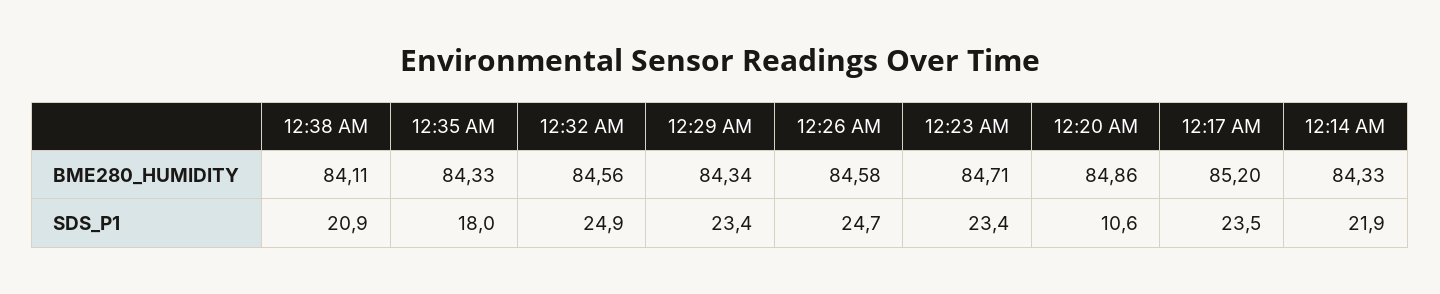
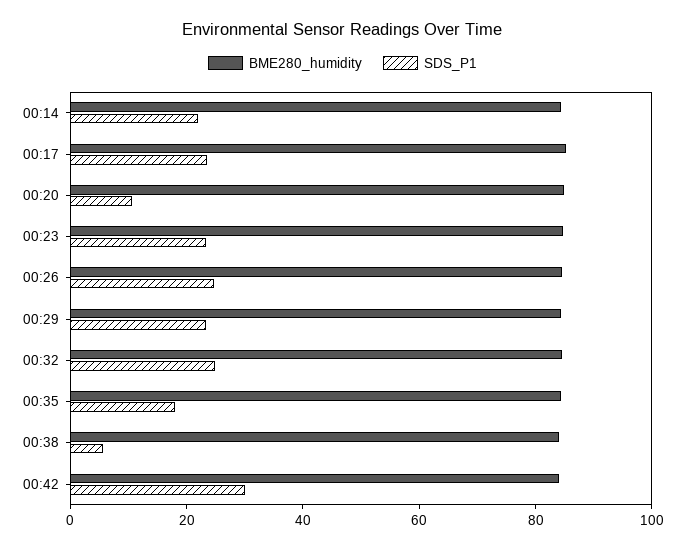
SDS_P1, 12:38 AM: 20.9 -> 5
BME280_HUMIDITY, 00:42: none -> 85
SDS_P1, 00:42: none -> 30

